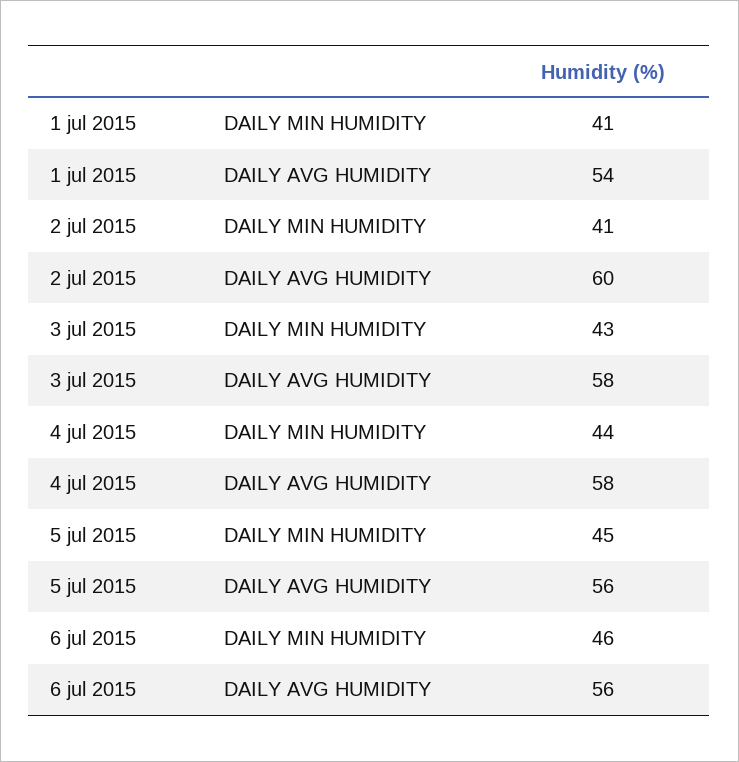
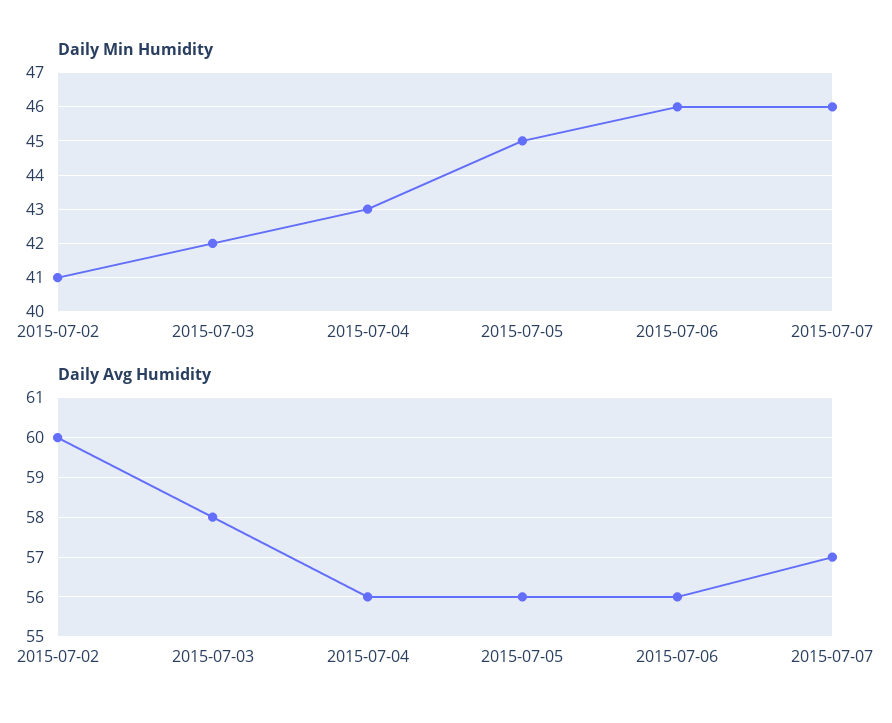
DAILY MIN HUMIDITY, 1 jul 2015: 41 -> none
DAILY AVG HUMIDITY, 1 jul 2015: 54 -> none
DAILY MIN HUMIDITY, 3 jul 2015: 43 -> 42
DAILY MIN HUMIDITY, 4 jul 2015: 44 -> 43
DAILY AVG HUMIDITY, 4 jul 2015: 58 -> 56
DAILY MIN HUMIDITY, 2015-07-07: none -> 46
DAILY AVG HUMIDITY, 2015-07-07: none -> 57

